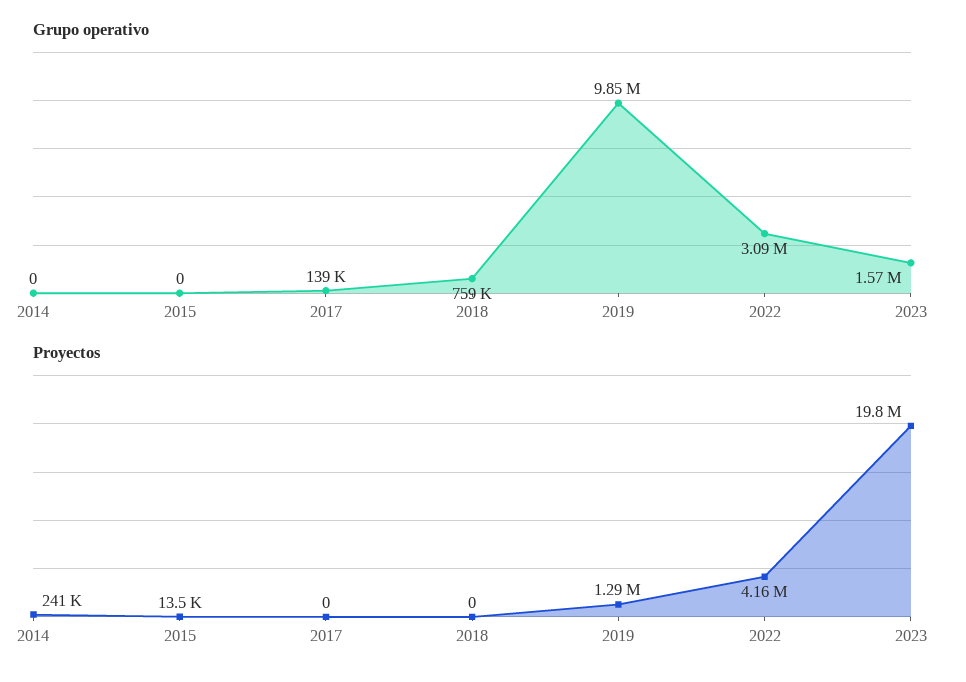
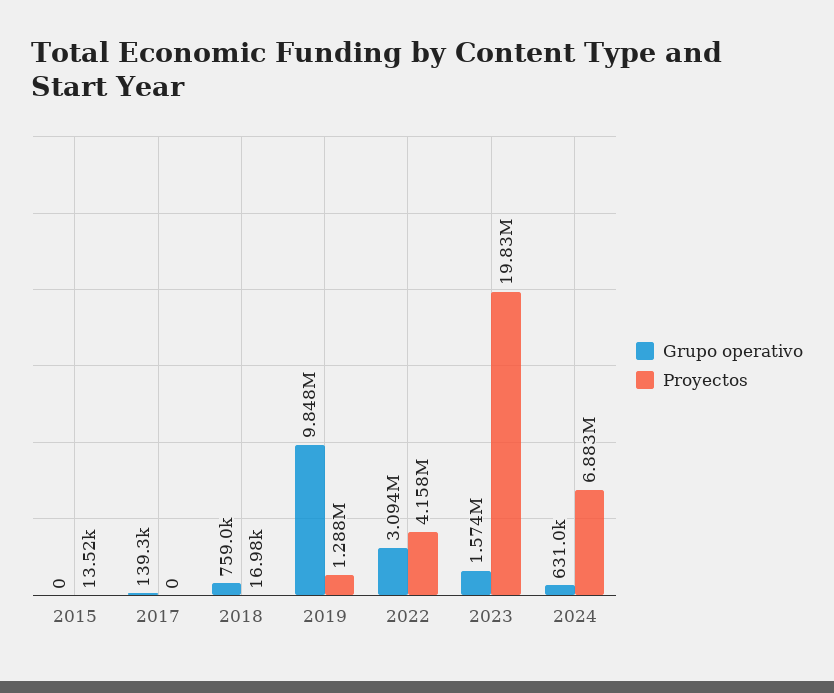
Grupo operativo, 2014: 0 -> none
Proyectos, 2014: 241000 -> none
Proyectos, 2018: 0 -> 16980
Grupo operativo, 2024: none -> 631000
Proyectos, 2024: none -> 6883000

